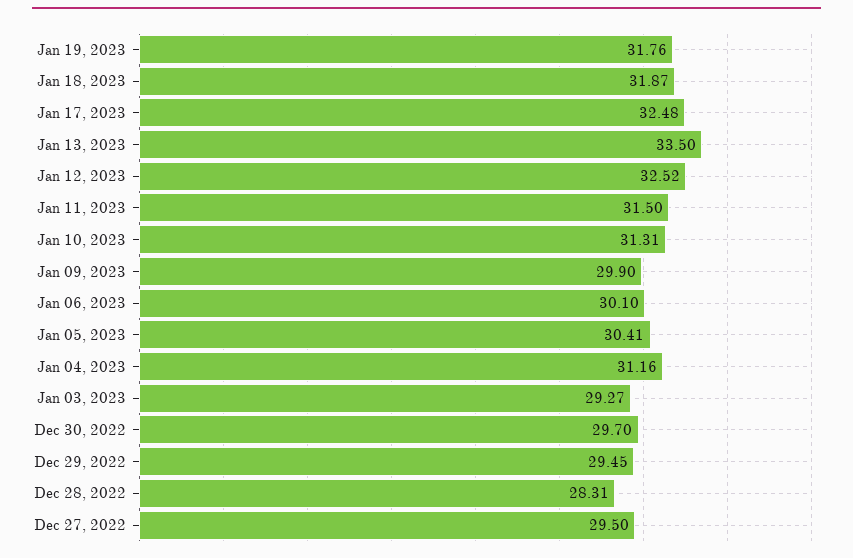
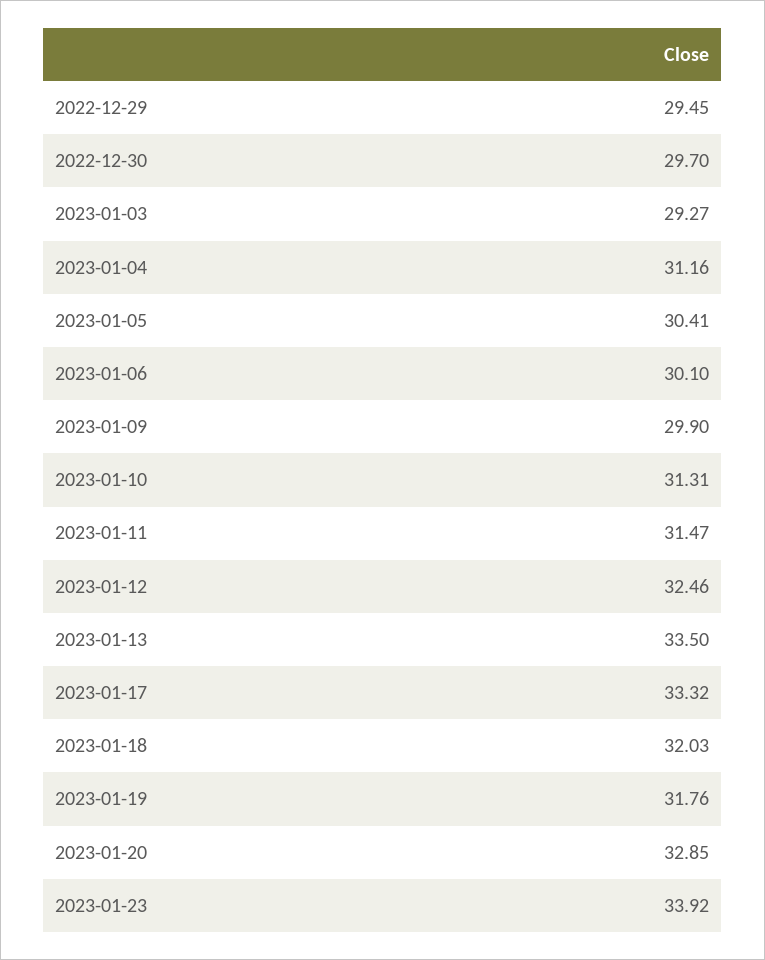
Jan 18, 2023: 31.87 -> 32.03
Jan 17, 2023: 32.48 -> 33.32
Jan 12, 2023: 32.52 -> 32.46
Jan 11, 2023: 31.5 -> 31.47
Dec 28, 2022: 28.31 -> none
Dec 27, 2022: 29.5 -> none
2023-01-20: none -> 32.85
2023-01-23: none -> 33.92

